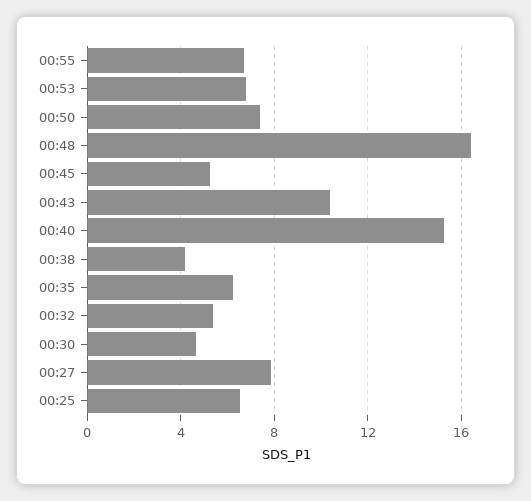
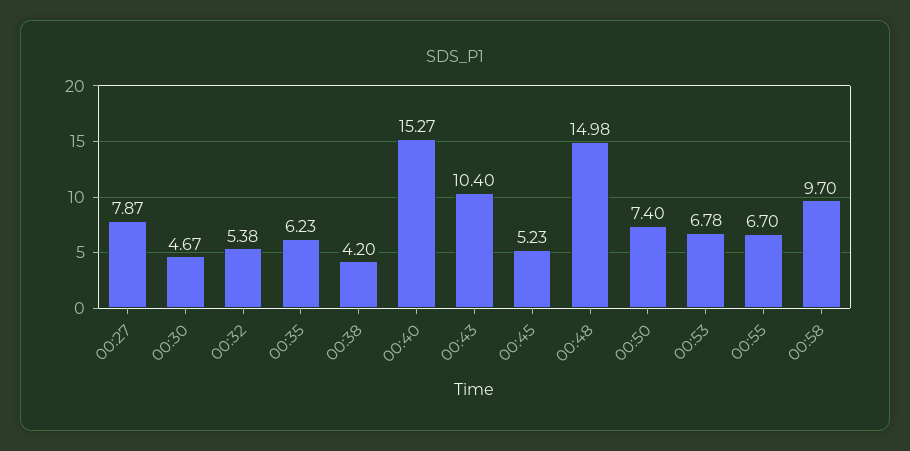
00:48: 16.5 -> 14.98
00:25: 6.5 -> none
00:58: none -> 9.7

